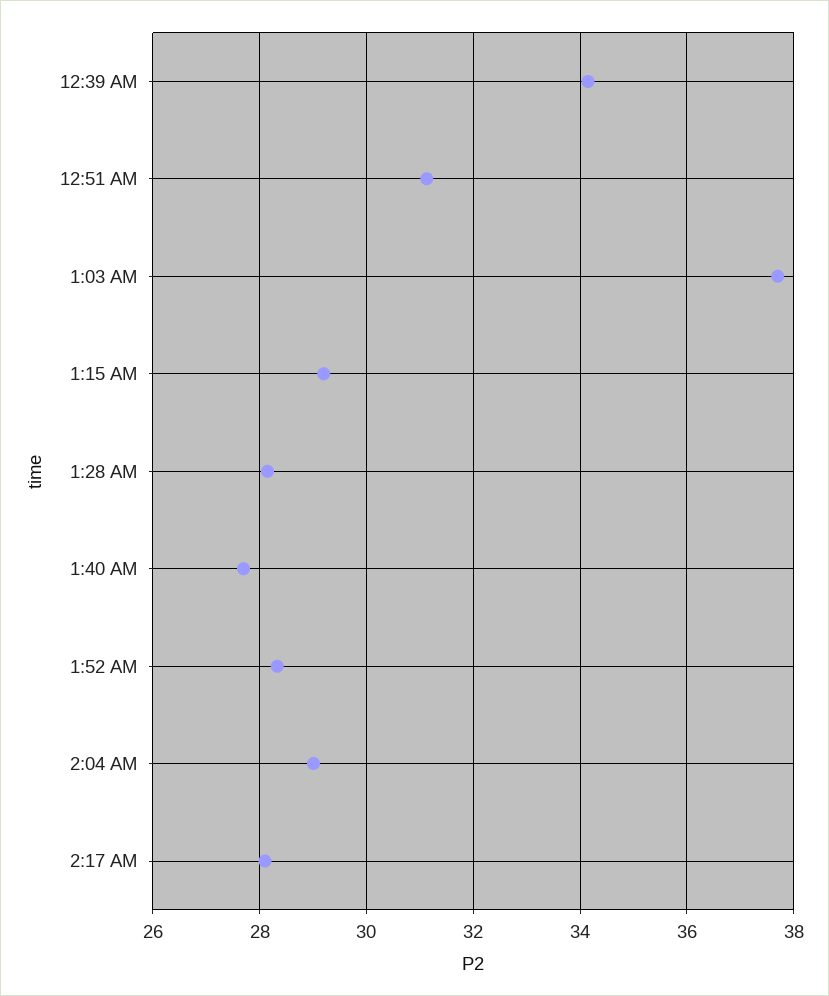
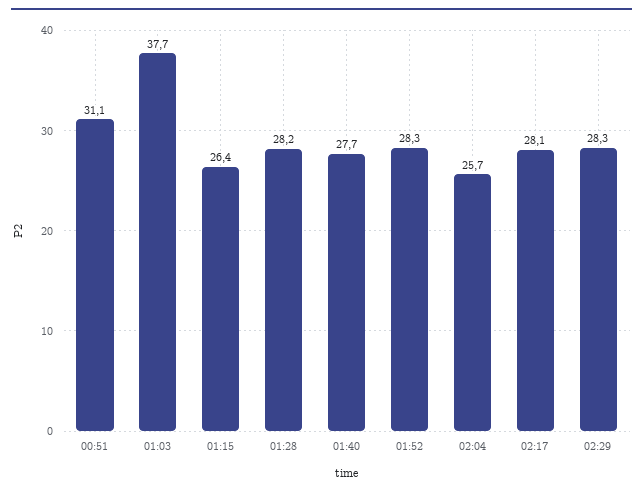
12:39 AM: 34.2 -> none
1:15 AM: 29.2 -> 26.4
2:04 AM: 29 -> 25.7
02:29: none -> 28.3

